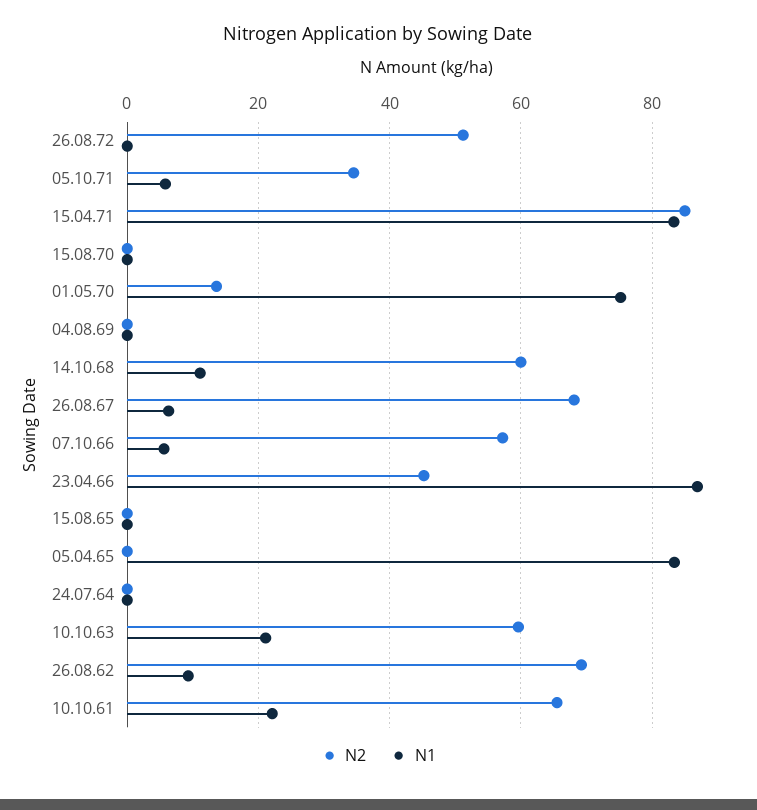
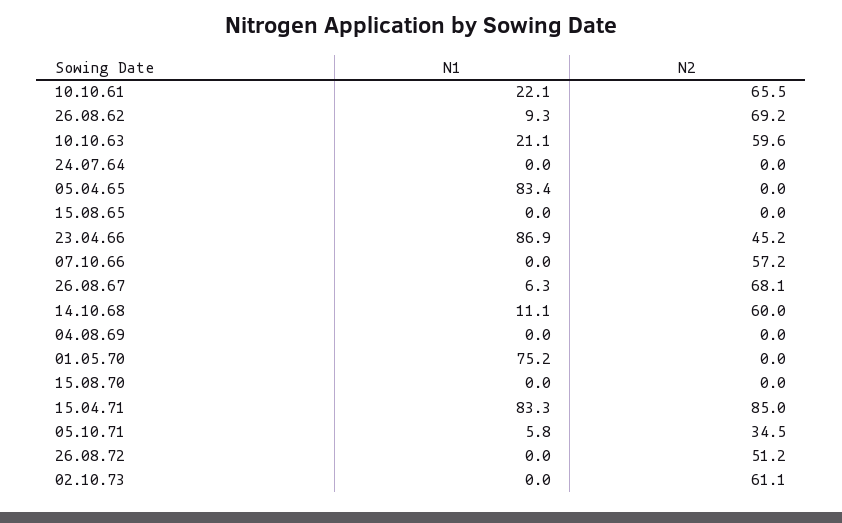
N2, 01.05.70: 14 -> 0
N1, 07.10.66: 6 -> 0
N1, 02.10.73: none -> 0
N2, 02.10.73: none -> 61.1

